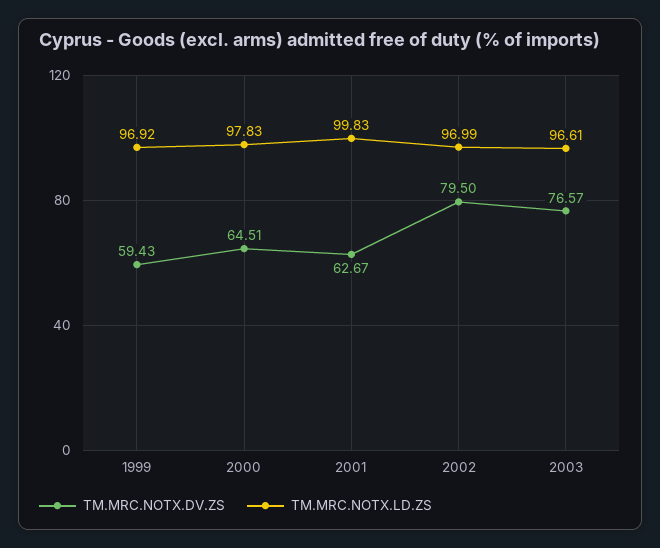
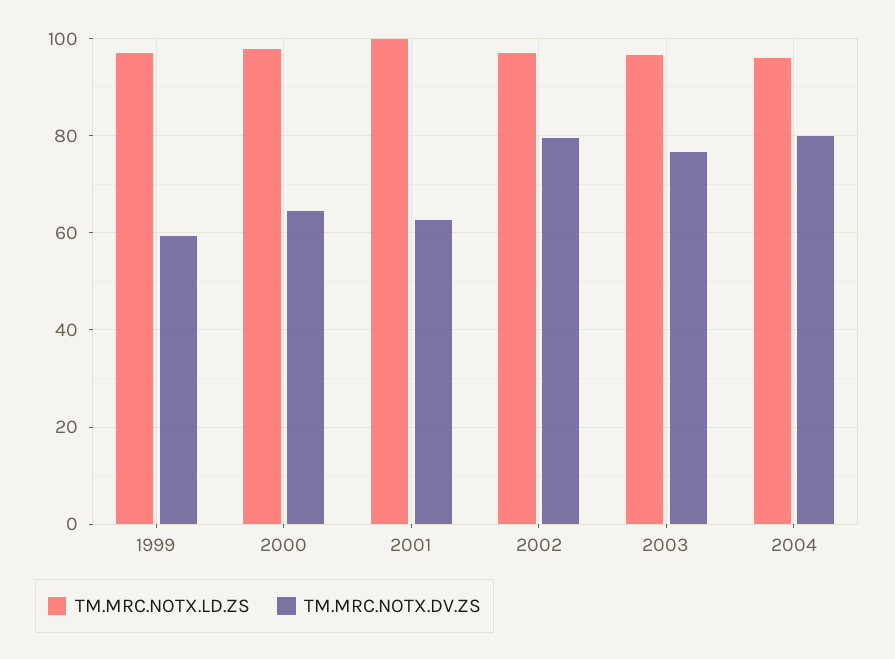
TM.MRC.NOTX.LD.ZS, 2004: none -> 96
TM.MRC.NOTX.DV.ZS, 2004: none -> 80

